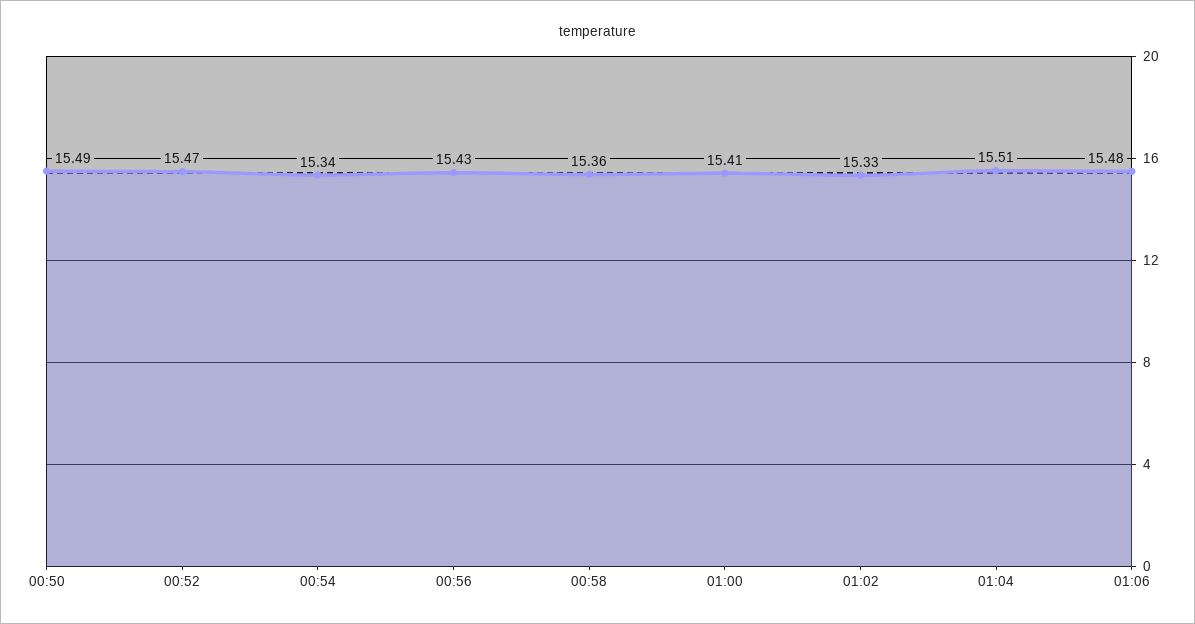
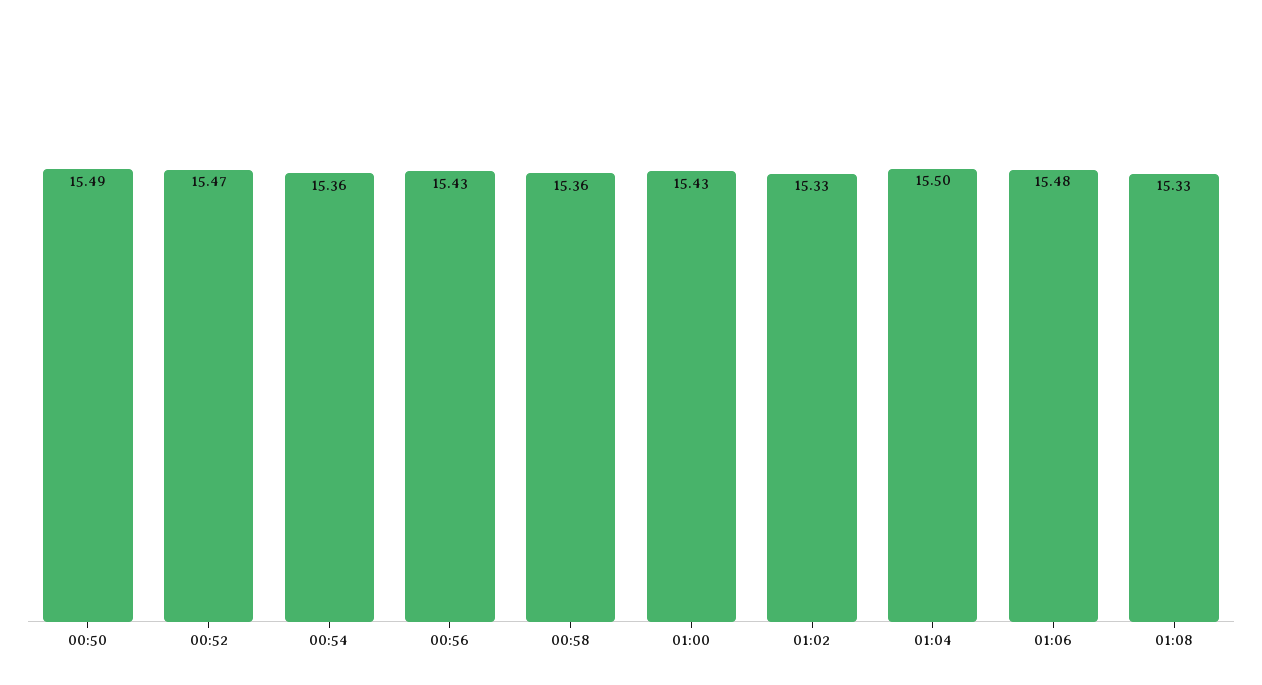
00:54: 15.34 -> 15.36
01:00: 15.41 -> 15.43
01:04: 15.51 -> 15.5
01:08: none -> 15.33

